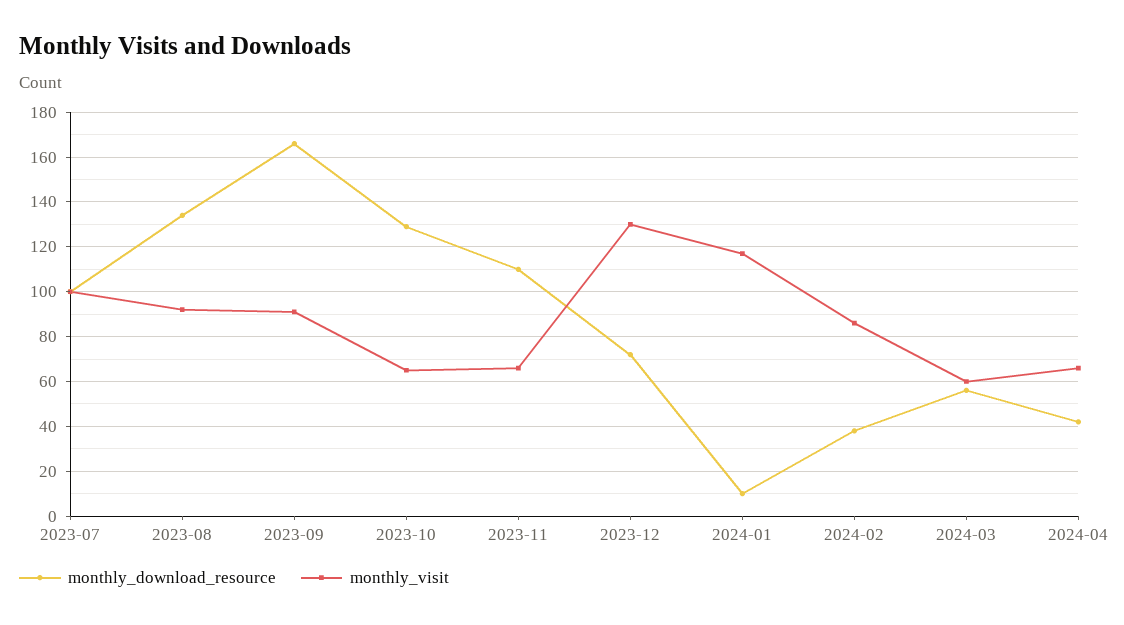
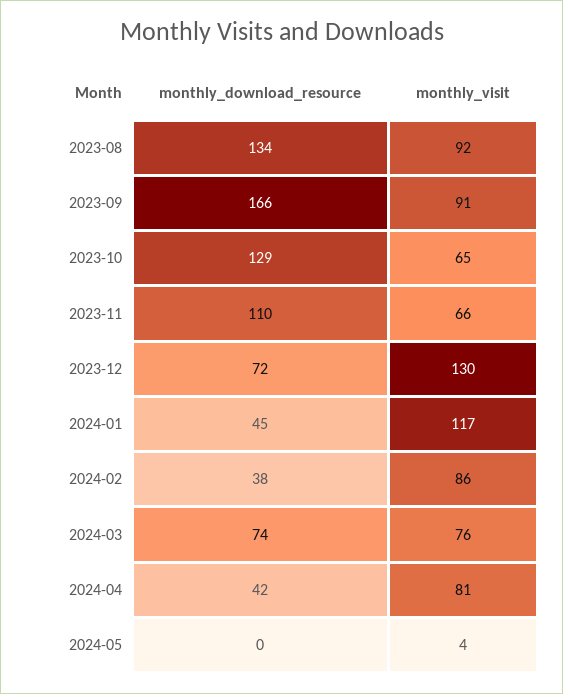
monthly_download_resource, 2023-07: 100 -> none
monthly_visit, 2023-07: 100 -> none
monthly_download_resource, 2024-01: 10 -> 45
monthly_download_resource, 2024-03: 55 -> 74
monthly_visit, 2024-03: 60 -> 76
monthly_visit, 2024-04: 65 -> 81
monthly_download_resource, 2024-05: none -> 0
monthly_visit, 2024-05: none -> 4

